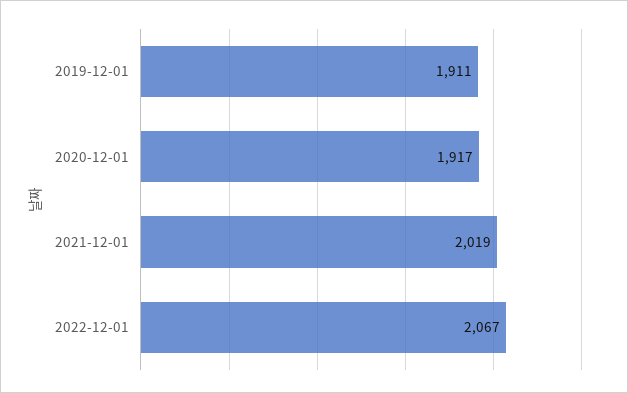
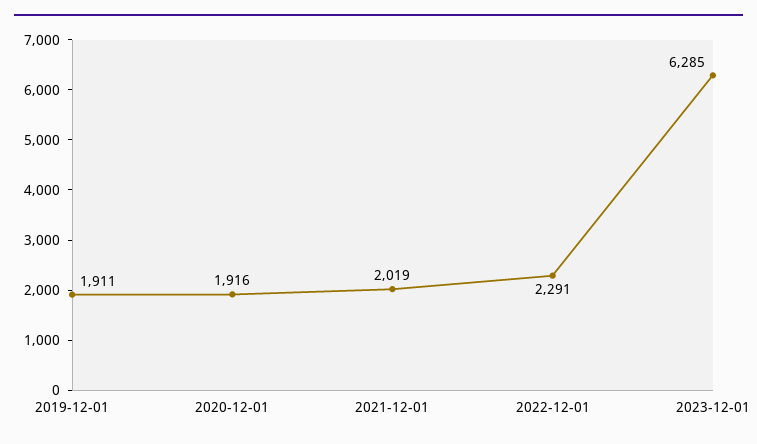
2020-12-01: 1917 -> 1916
2022-12-01: 2067 -> 2291
2023-12-01: none -> 6285

